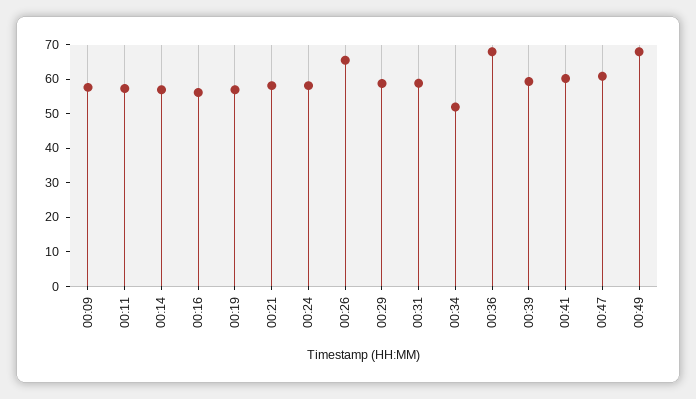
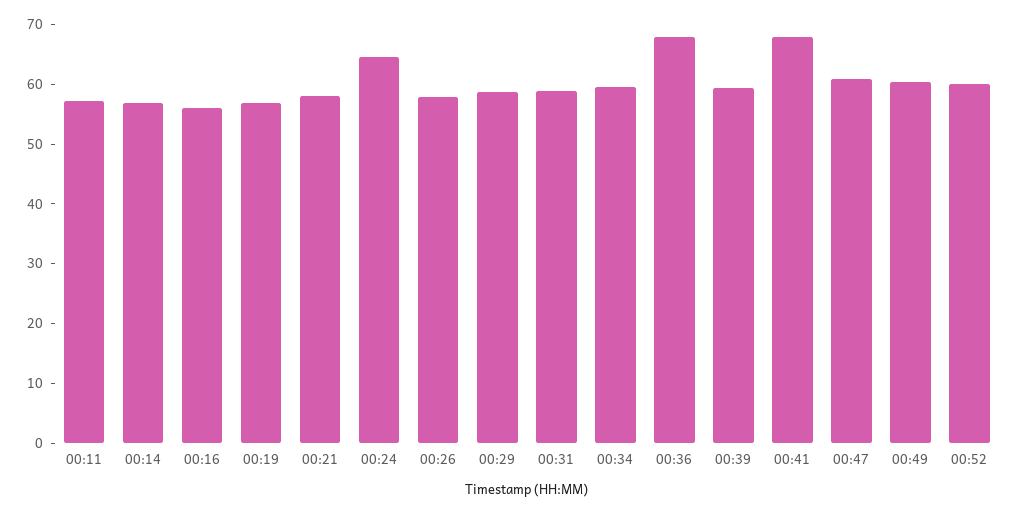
00:09: 57.5 -> none
00:24: 57.5 -> 64
00:26: 65 -> 58
00:34: 52.5 -> 60
00:41: 60 -> 68
00:49: 67.5 -> 60
00:52: none -> 60

